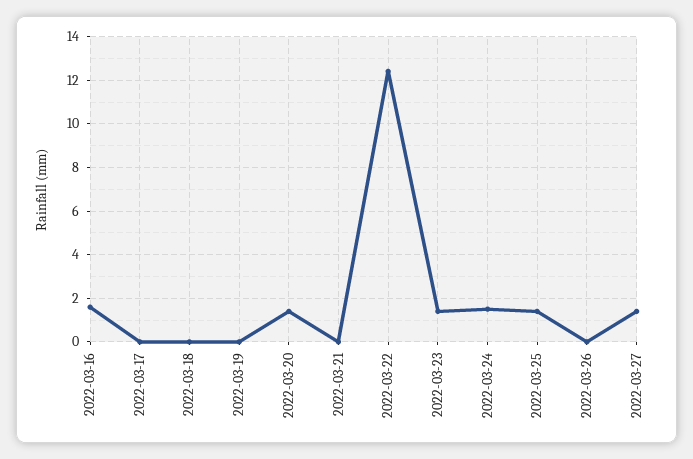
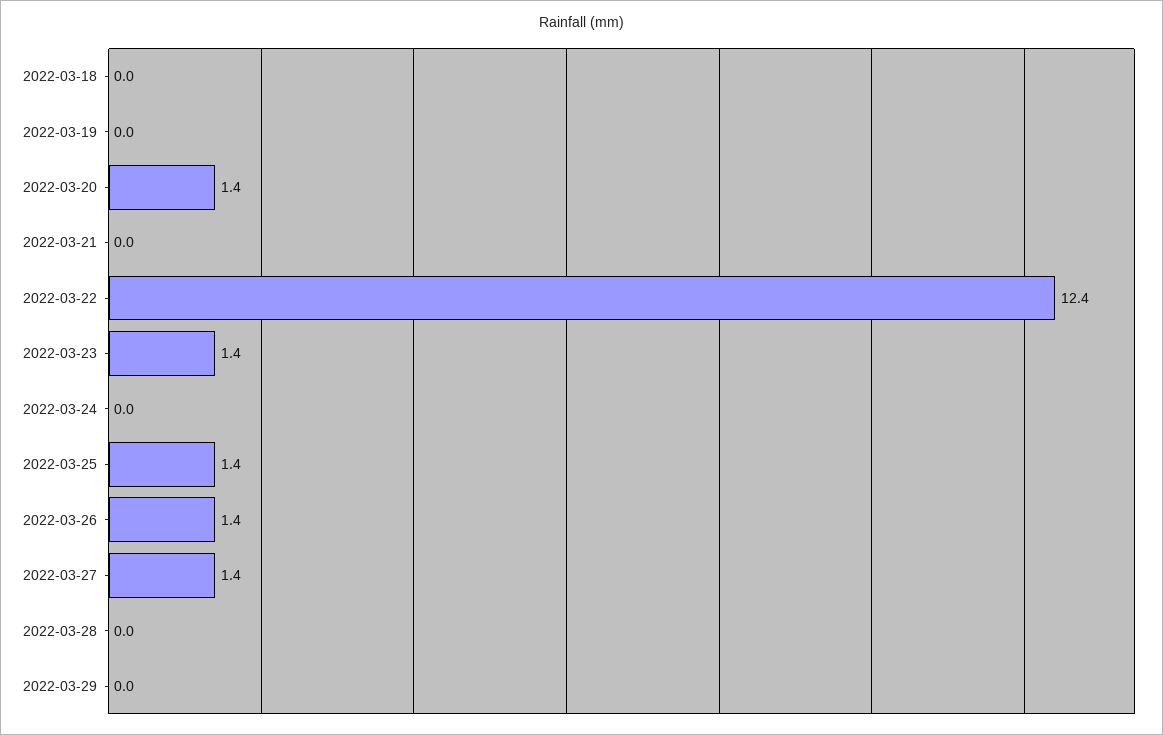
2022-03-16: 1.5 -> none
2022-03-17: 0 -> none
2022-03-24: 1.5 -> 0
2022-03-26: 0 -> 1.4
2022-03-28: none -> 0
2022-03-29: none -> 0

